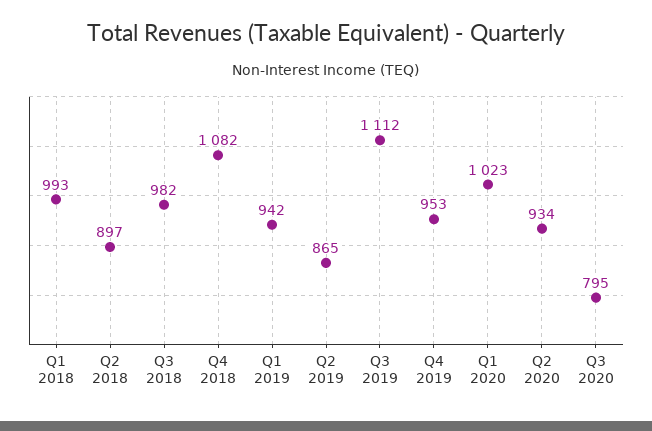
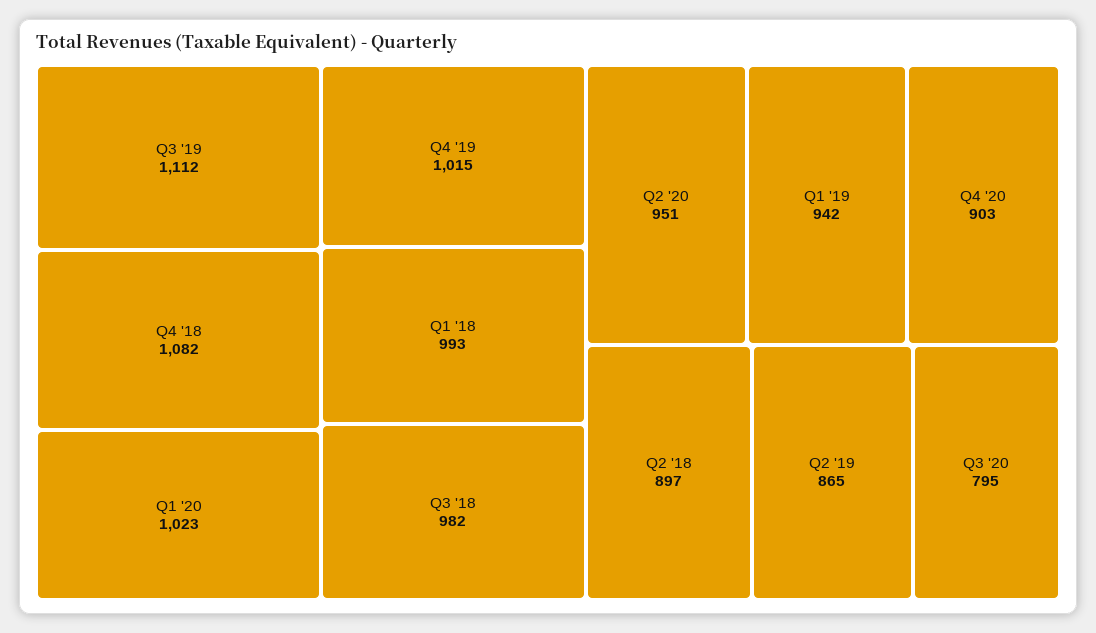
Q4 2019: 953 -> 1015
Q2 2020: 934 -> 951
Q4 '20: none -> 903

